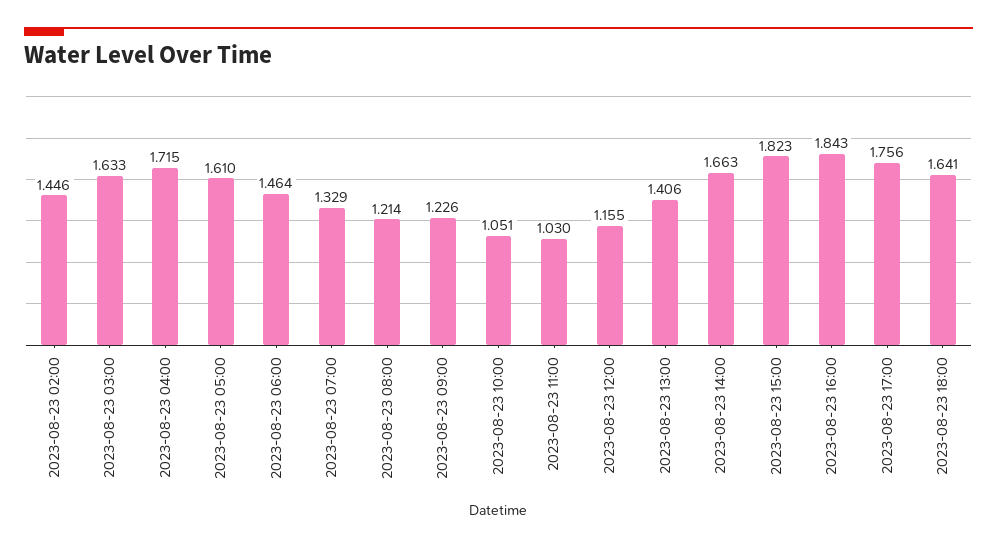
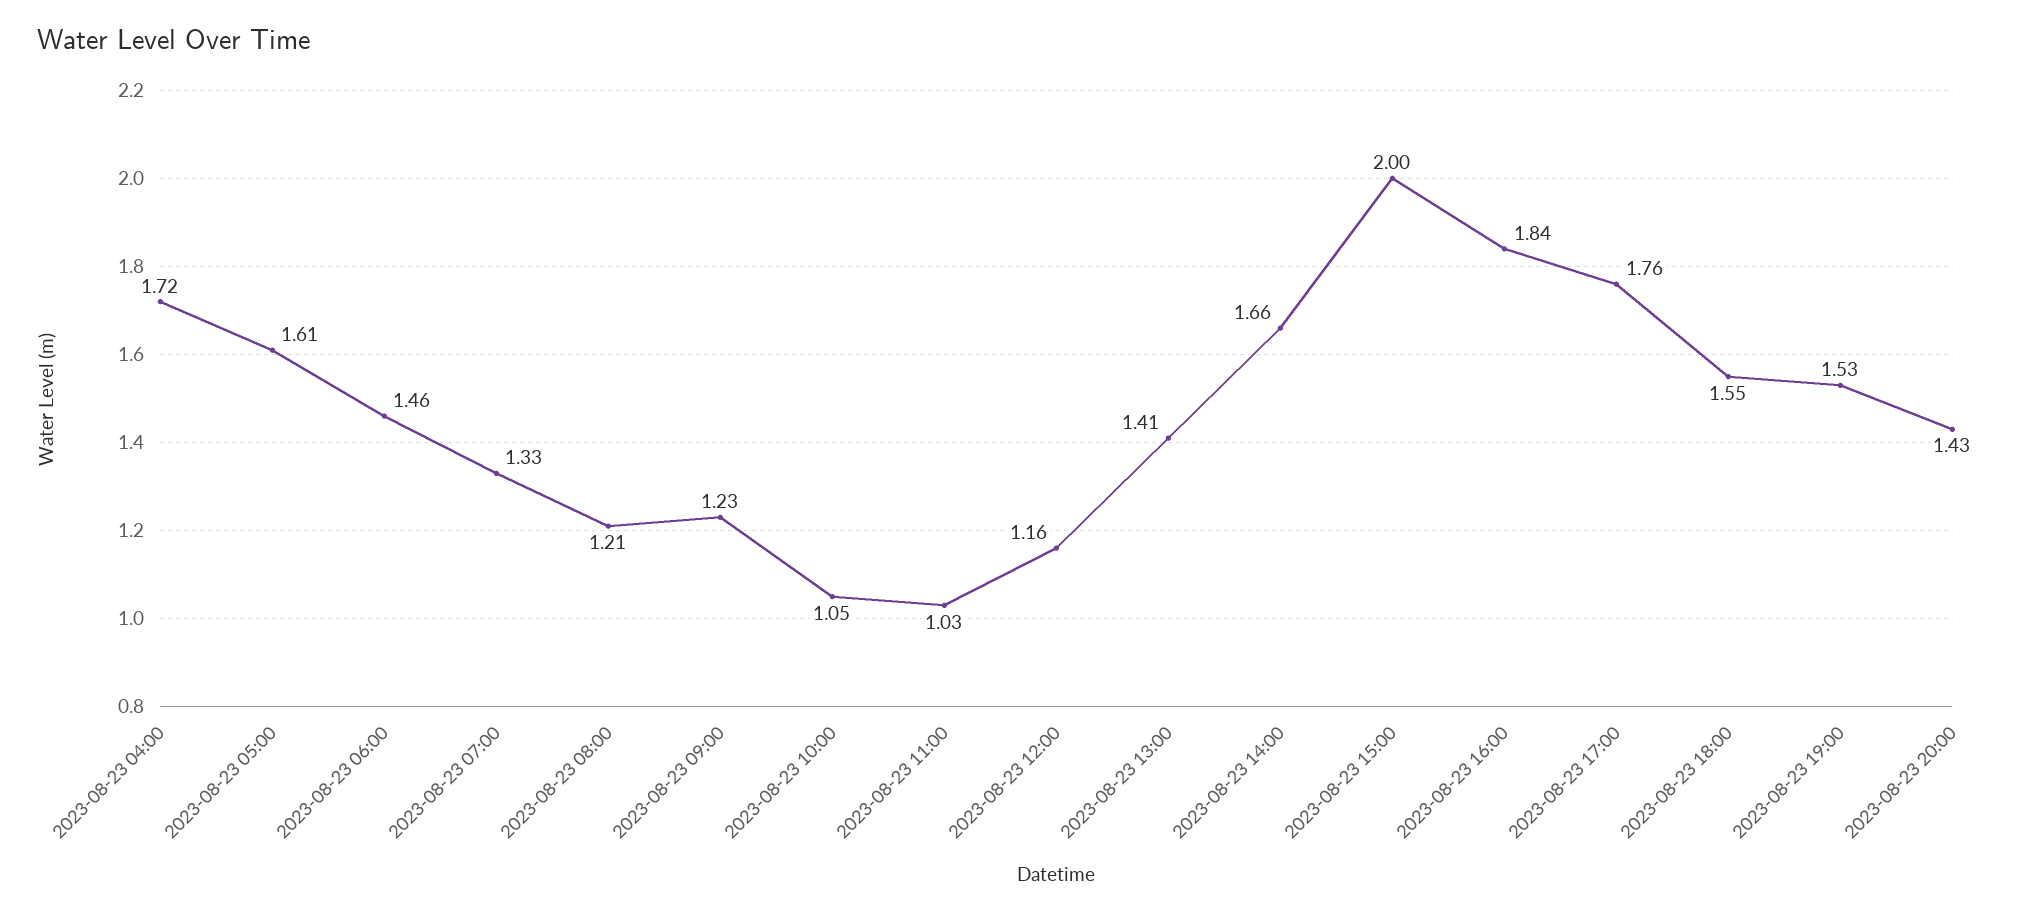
2023-08-23 02:00: 1.446 -> none
2023-08-23 03:00: 1.633 -> none
2023-08-23 15:00: 1.823 -> 2
2023-08-23 18:00: 1.641 -> 1.55
2023-08-23 19:00: none -> 1.53
2023-08-23 20:00: none -> 1.43

